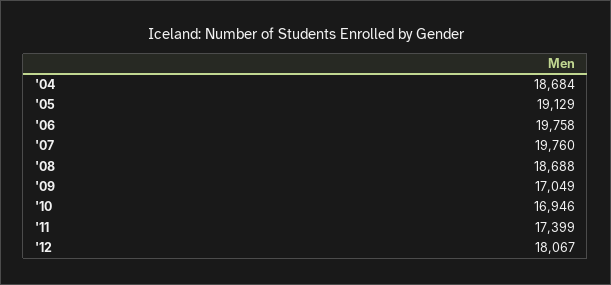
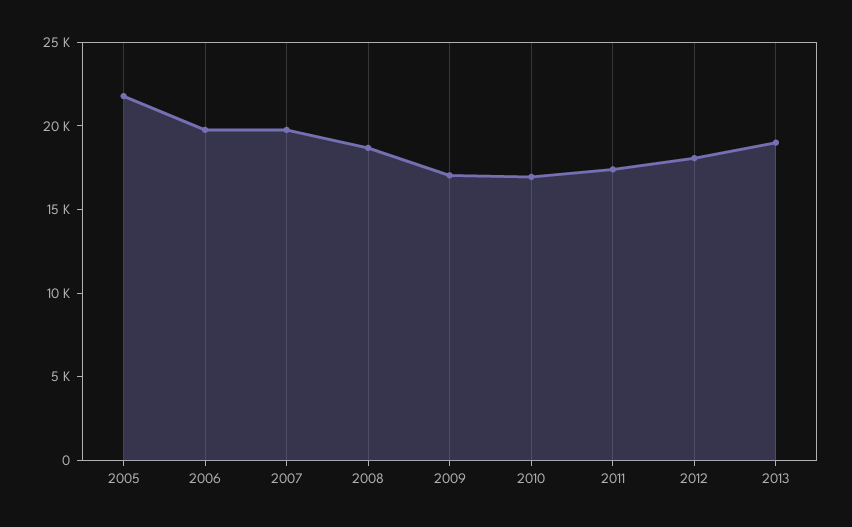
'04: 18684 -> none
'05: 19129 -> 22000
2013: none -> 19000

